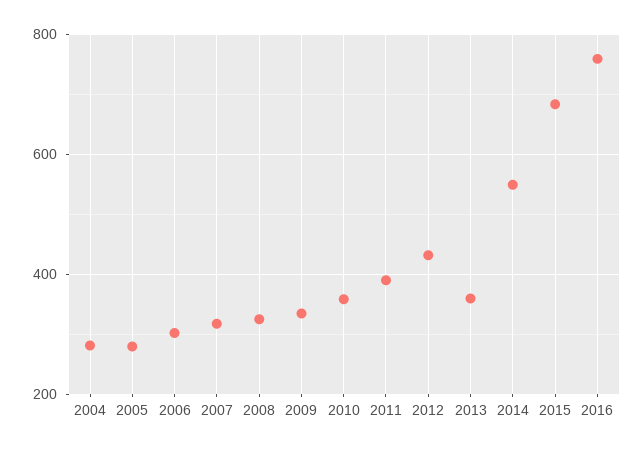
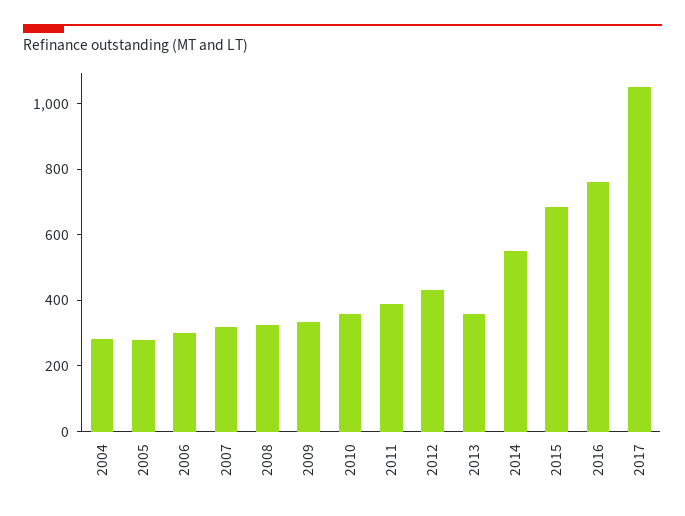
2017: none -> 1050

